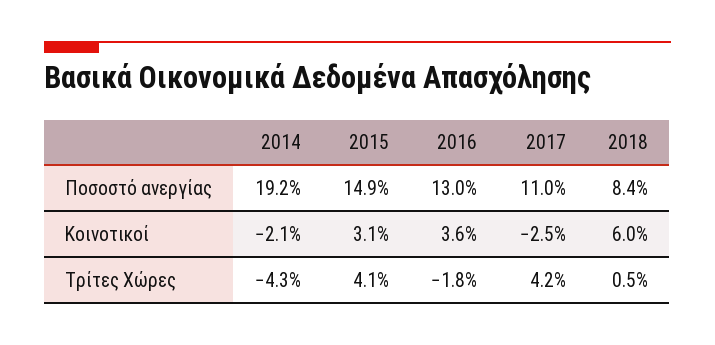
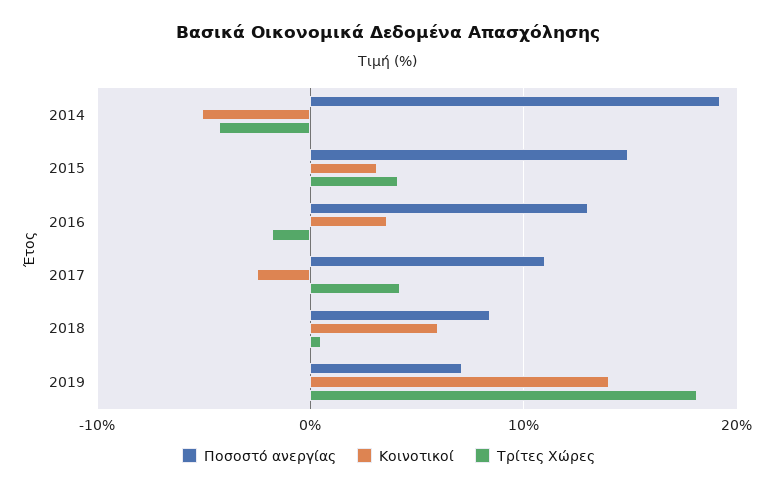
Κοινοτικοί, 2014: -2.1 -> -5
Ποσοστό ανεργίας, 2019: none -> 7
Κοινοτικοί, 2019: none -> 14
Τρίτες Χώρες, 2019: none -> 18

